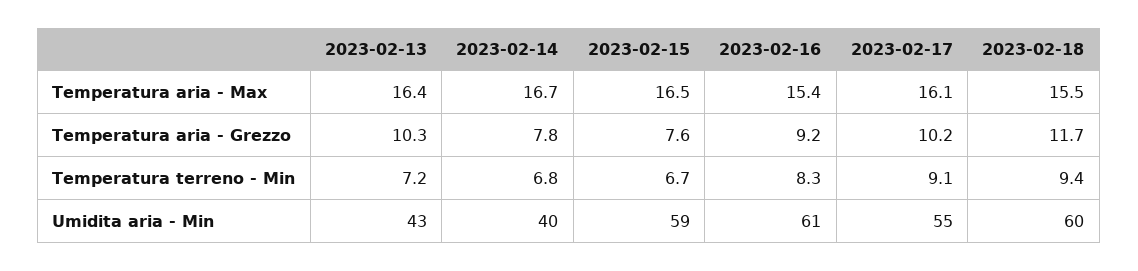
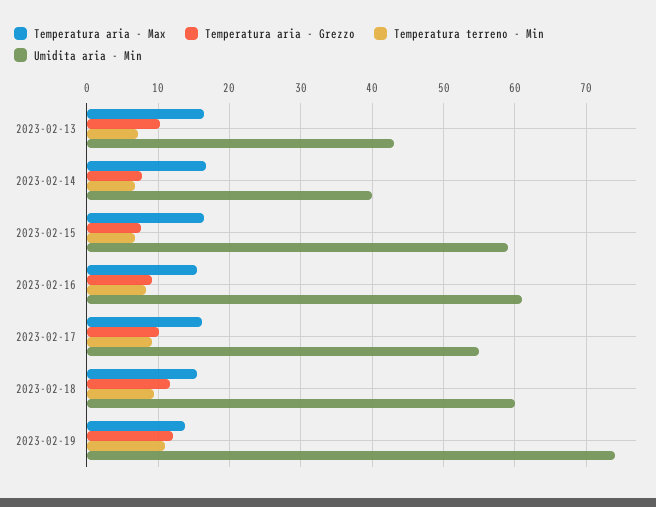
Temperatura aria - Max, 2023-02-19: none -> 14
Temperatura aria - Grezzo, 2023-02-19: none -> 12
Temperatura terreno - Min, 2023-02-19: none -> 11
Umidita aria - Min, 2023-02-19: none -> 74

